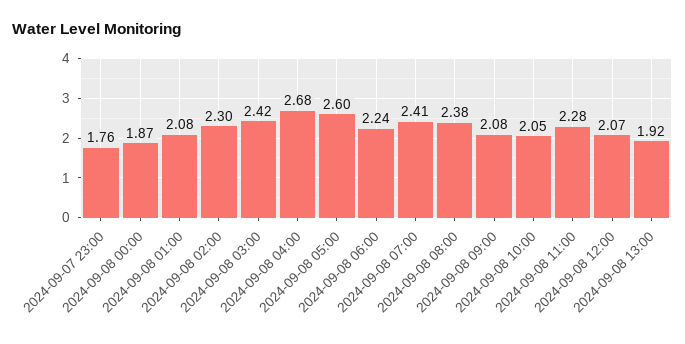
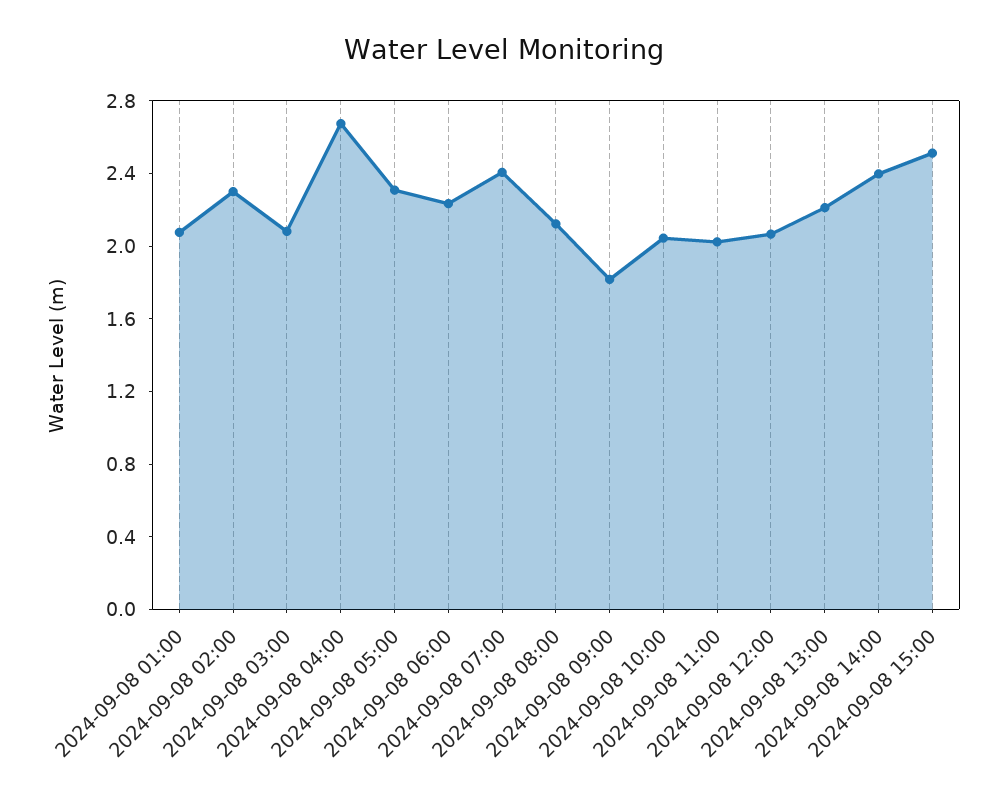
2024-09-07 23:00: 1.76 -> none
2024-09-08 00:00: 1.87 -> none
2024-09-08 03:00: 2.42 -> 2.1
2024-09-08 05:00: 2.6 -> 2.3
2024-09-08 08:00: 2.38 -> 2.1
2024-09-08 09:00: 2.08 -> 1.8
2024-09-08 11:00: 2.28 -> 2
2024-09-08 13:00: 1.92 -> 2.2
2024-09-08 14:00: none -> 2.4
2024-09-08 15:00: none -> 2.5

